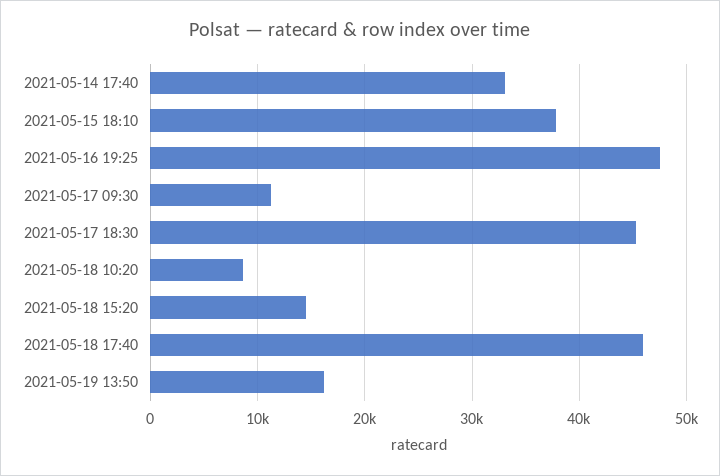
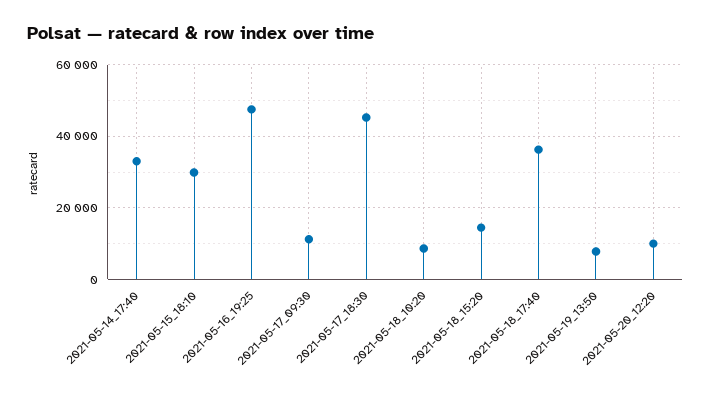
2021-05-15 18:10: 38000 -> 30000
2021-05-18 17:40: 46000 -> 36000
2021-05-19 13:50: 16000 -> 8000
2021-05-20_12:20: none -> 10000

